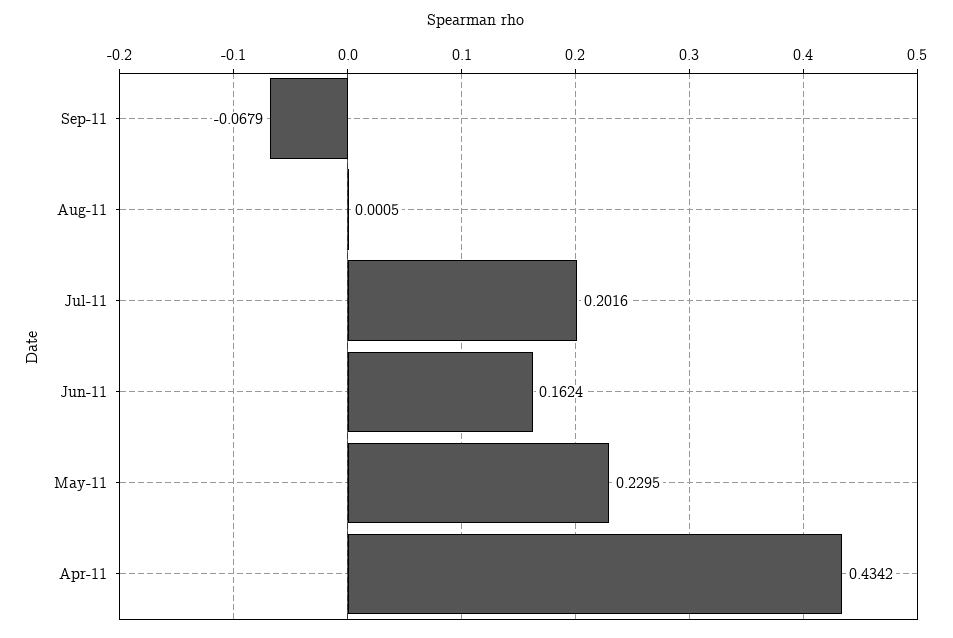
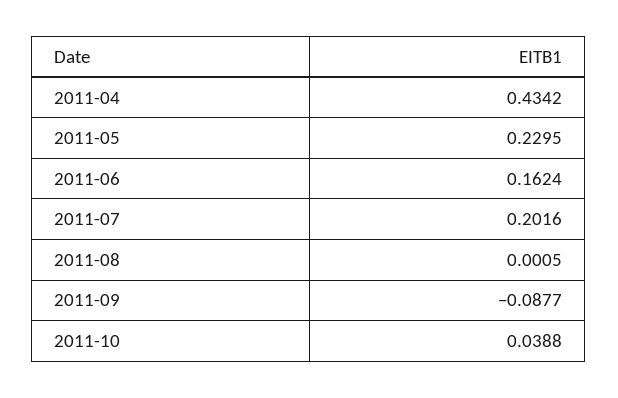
Sep-11: -0.0679 -> -0.0877
2011-10: none -> 0.0388

